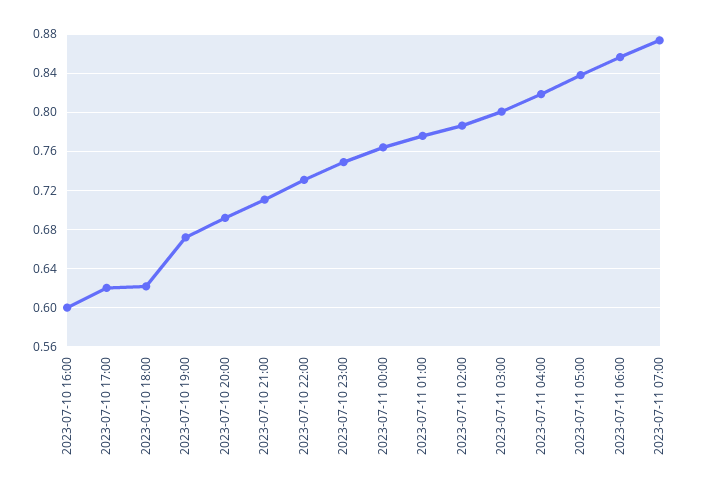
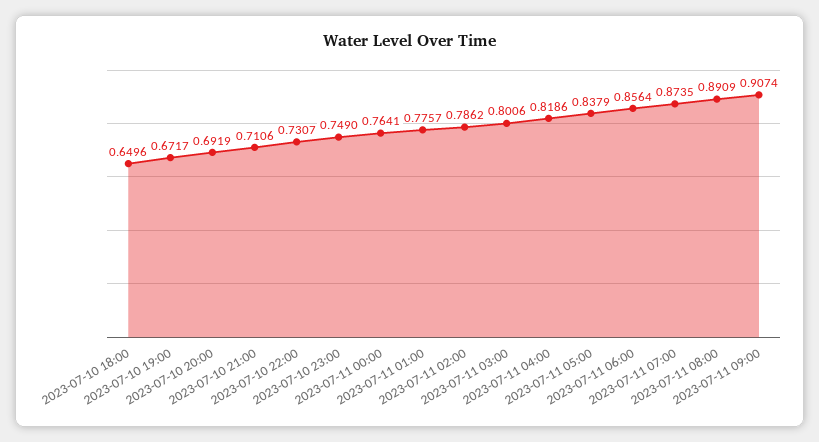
2023-07-10 16:00: 0.6 -> none
2023-07-10 17:00: 0.62 -> none
2023-07-10 18:00: 0.62 -> 0.6496
2023-07-11 08:00: none -> 0.8909
2023-07-11 09:00: none -> 0.9074

